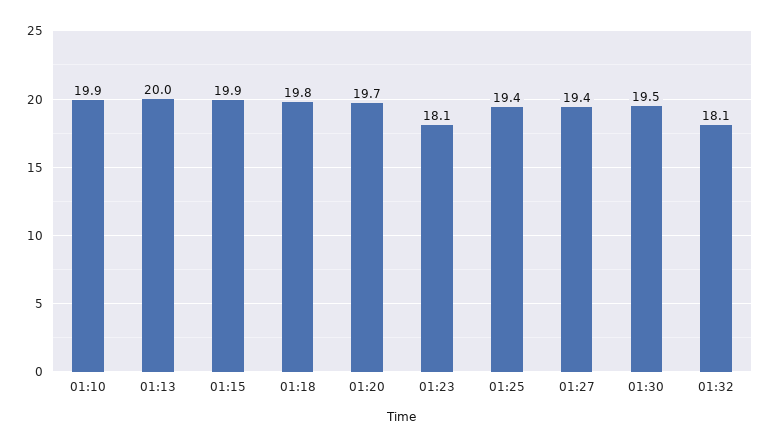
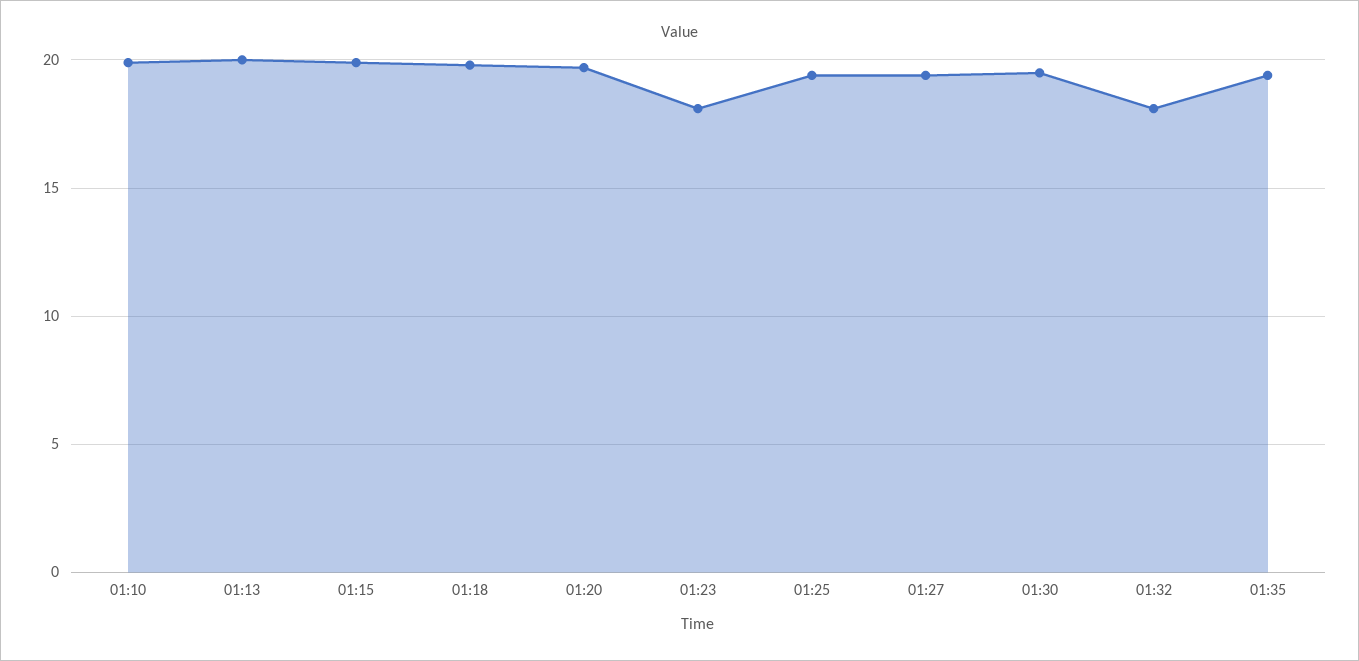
01:35: none -> 19.5

